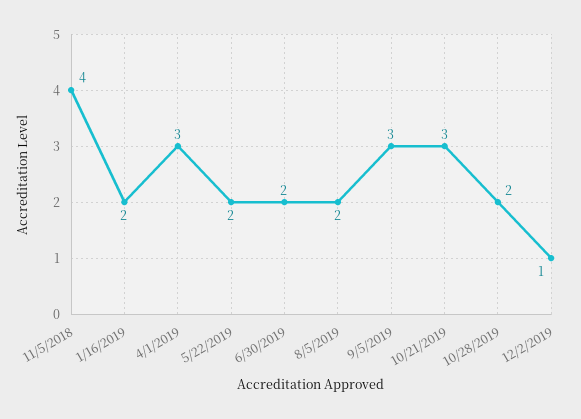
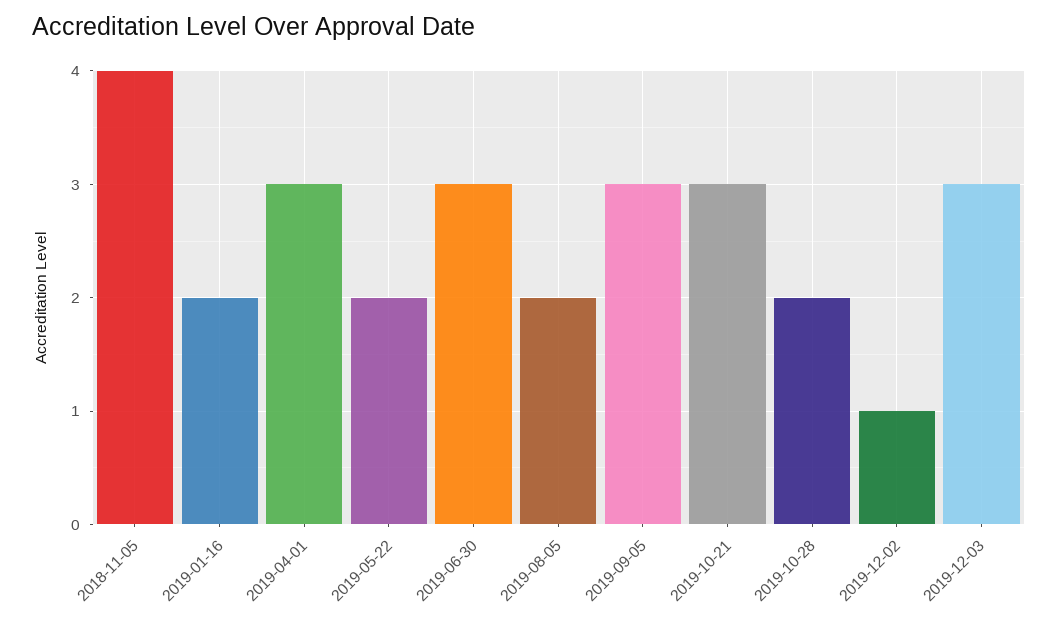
6/30/2019: 2 -> 3
2019-12-03: none -> 3

